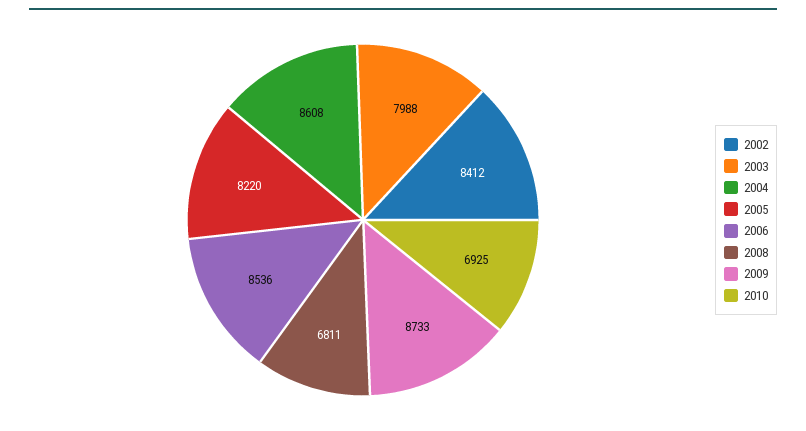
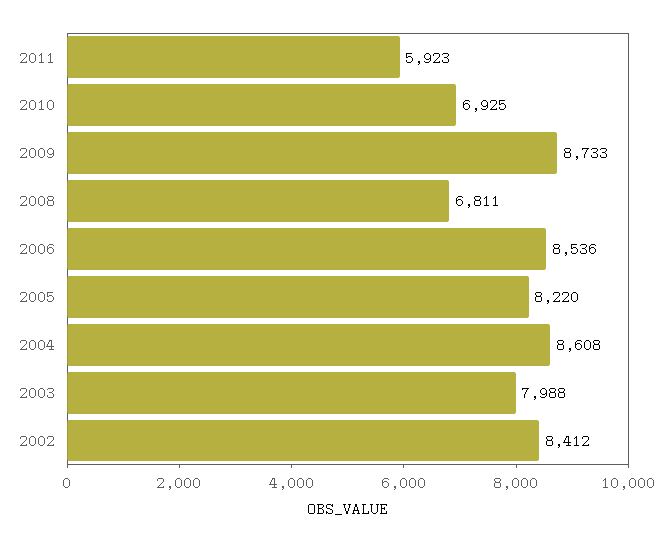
2011: none -> 5923

